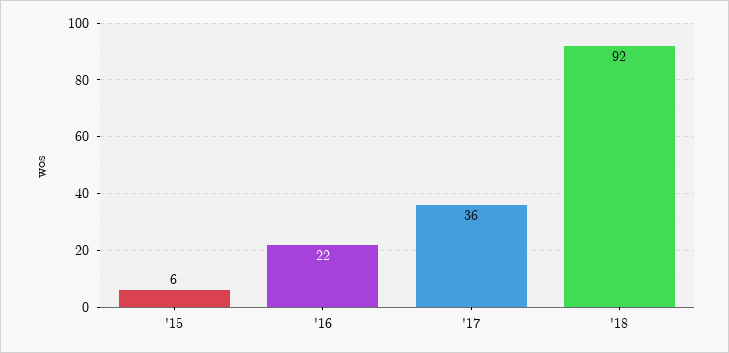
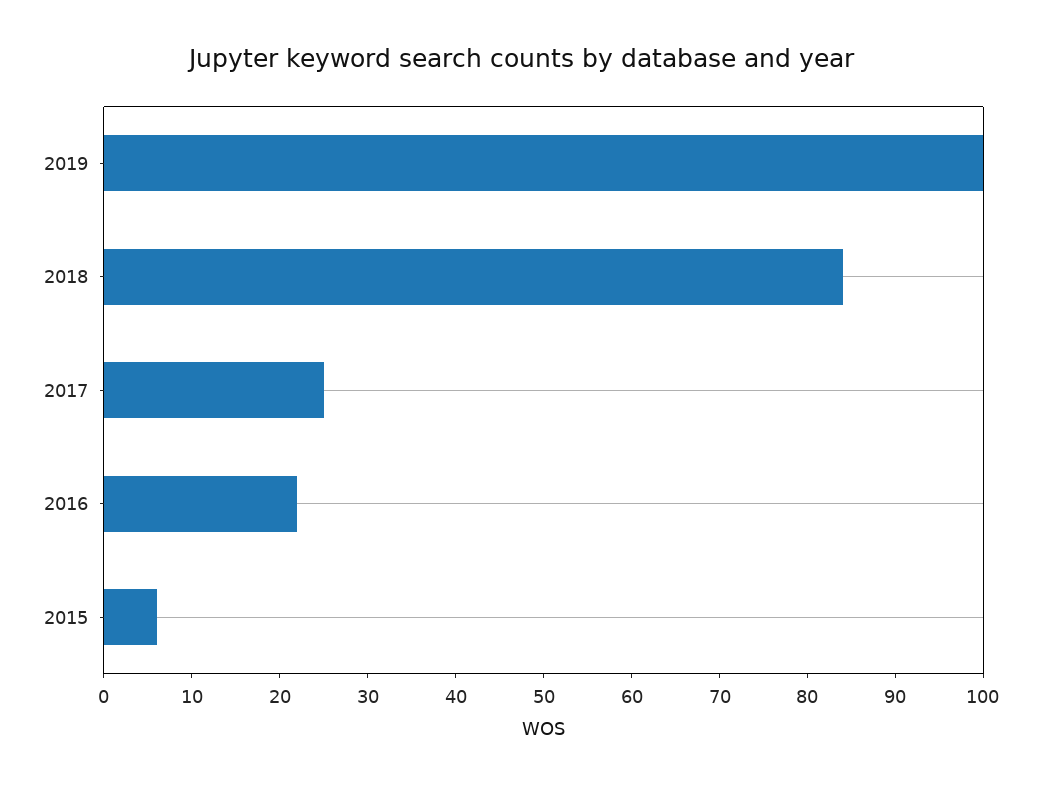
'17: 36 -> 25
'18: 92 -> 84
2019: none -> 100

